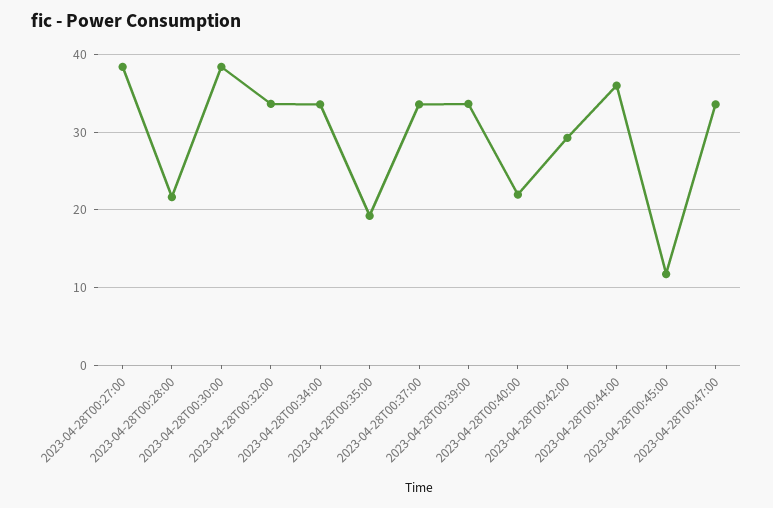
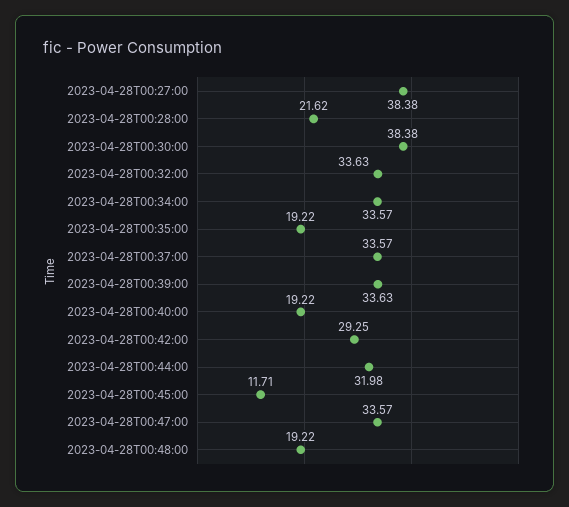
2023-04-28T00:40:00: 22 -> 19.22
2023-04-28T00:44:00: 36 -> 31.98
2023-04-28T00:48:00: none -> 19.22

